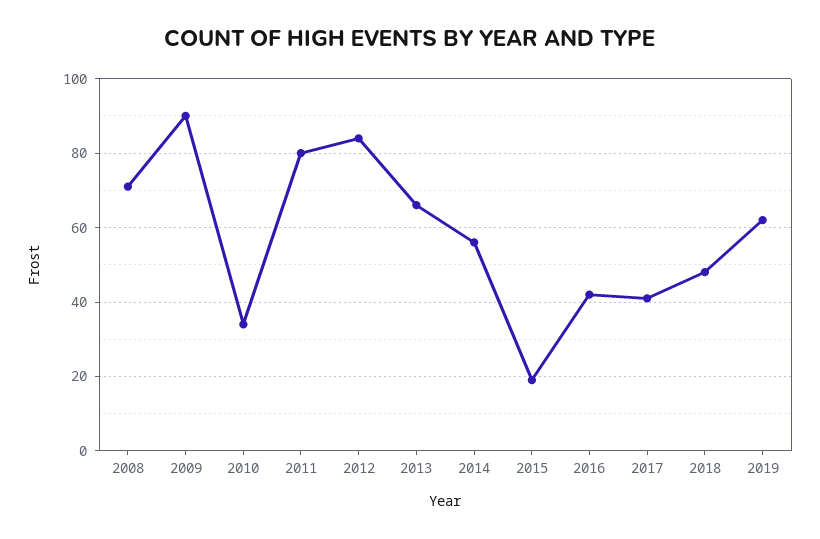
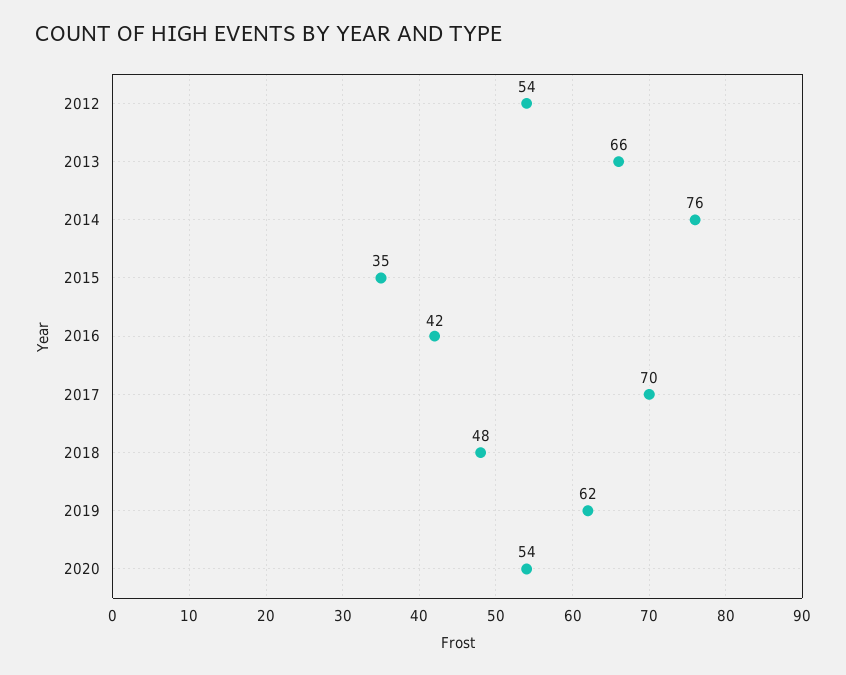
2008: 70 -> none
2009: 90 -> none
2010: 35 -> none
2011: 80 -> none
2012: 85 -> 54
2014: 55 -> 76
2015: 20 -> 35
2017: 40 -> 70
2020: none -> 54

